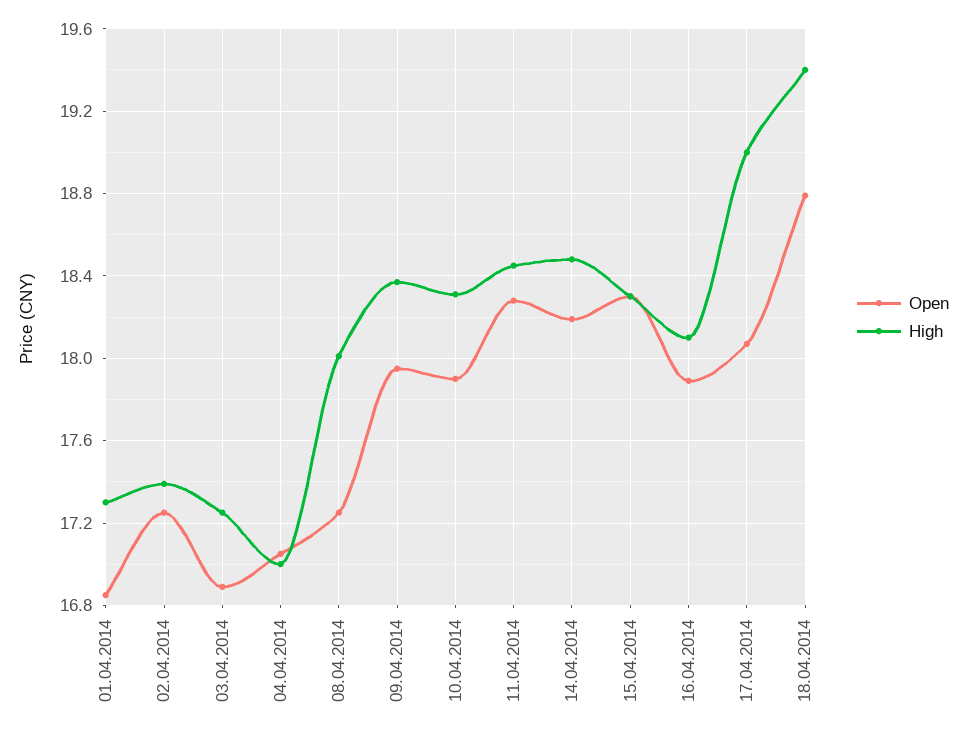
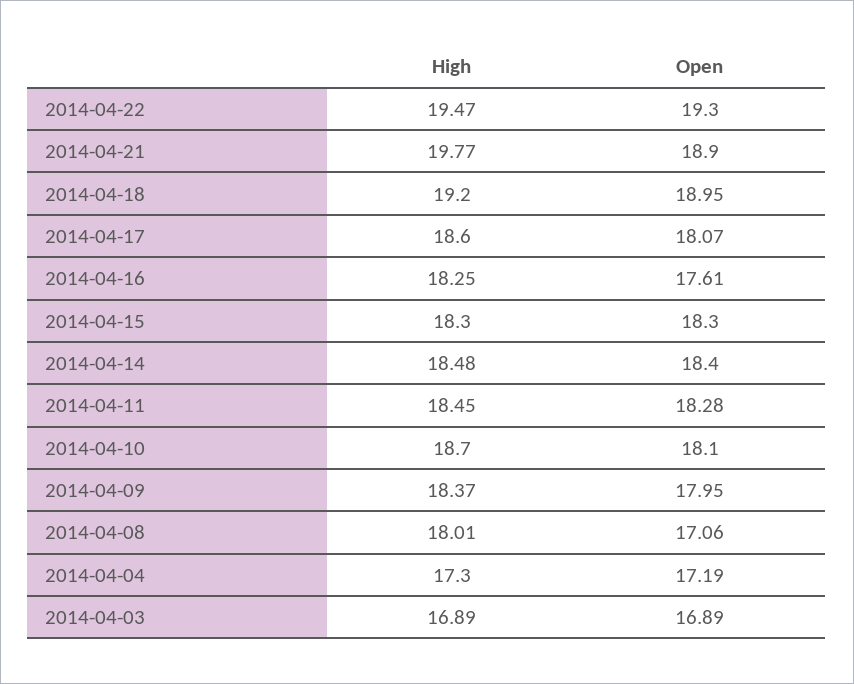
Open, 01.04.2014: 16.85 -> none
High, 01.04.2014: 17.3 -> none
Open, 02.04.2014: 17.25 -> none
High, 02.04.2014: 17.4 -> none
High, 03.04.2014: 17.25 -> 16.89
Open, 04.04.2014: 17.05 -> 17.19
High, 04.04.2014: 17 -> 17.3
Open, 08.04.2014: 17.25 -> 17.06
Open, 10.04.2014: 17.9 -> 18.1
High, 10.04.2014: 18.3 -> 18.7
Open, 14.04.2014: 18.2 -> 18.4
Open, 16.04.2014: 17.9 -> 17.61
High, 16.04.2014: 18.1 -> 18.25
High, 17.04.2014: 19 -> 18.6
Open, 18.04.2014: 18.8 -> 18.95
High, 18.04.2014: 19.4 -> 19.2
High, 2014-04-22: none -> 19.47
Open, 2014-04-22: none -> 19.3
High, 2014-04-21: none -> 19.77
Open, 2014-04-21: none -> 18.9

